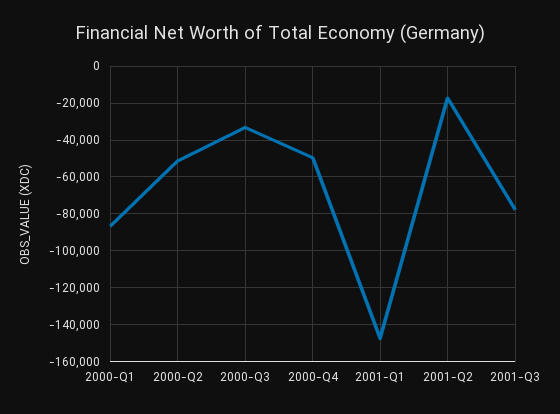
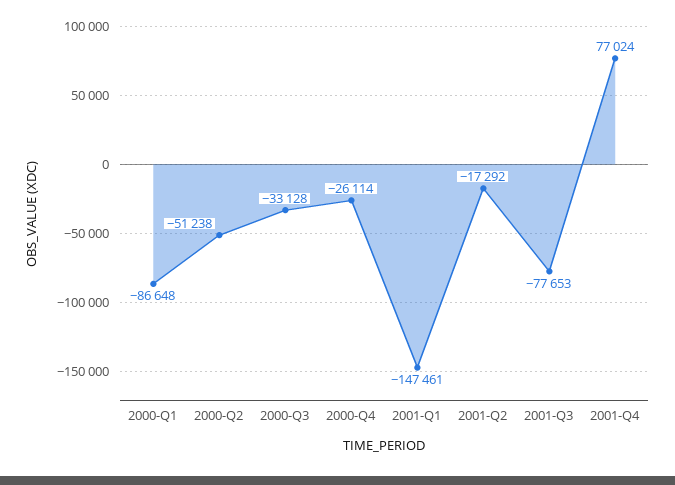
2000-Q4: -50000 -> -26114
2001-Q4: none -> 77024

